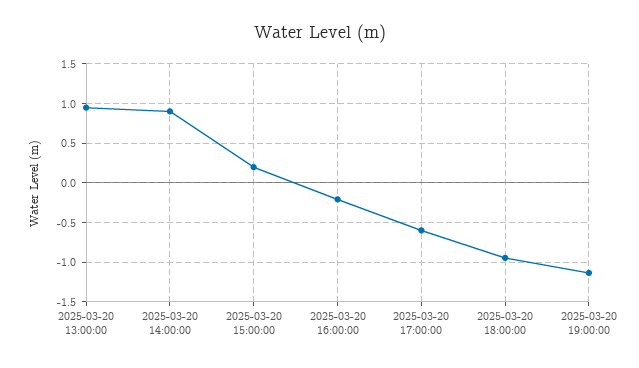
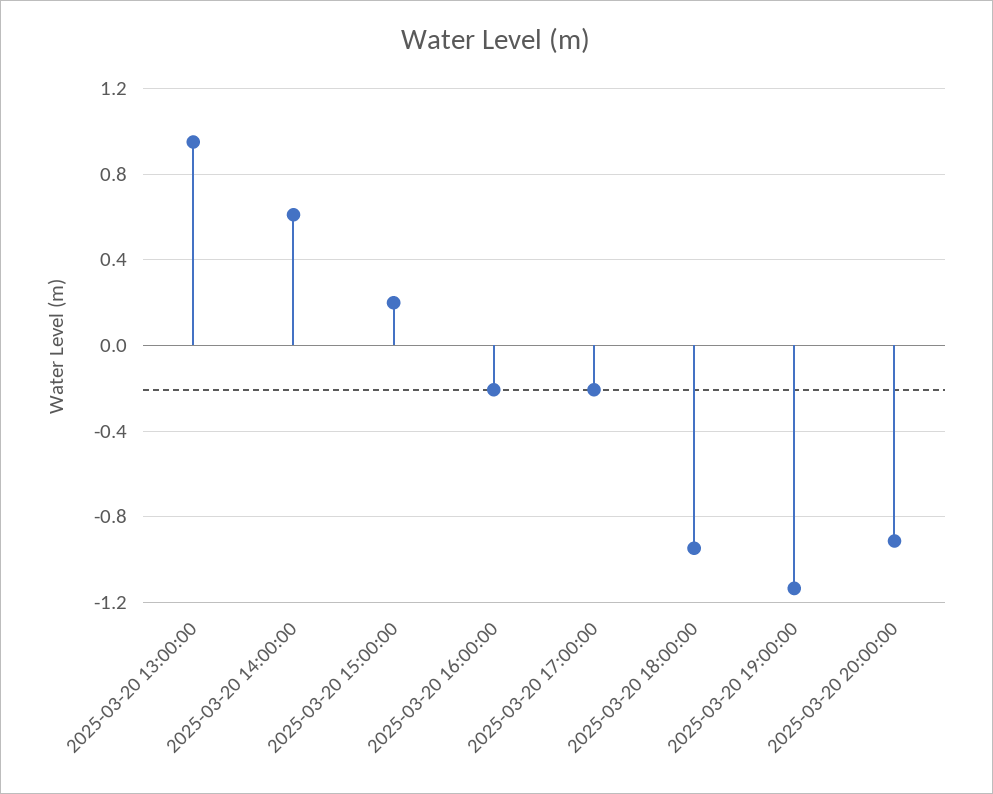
2025-03-20 14:00:00: 0.9 -> 0.6
2025-03-20 17:00:00: -0.6 -> -0.2
2025-03-20 20:00:00: none -> -0.9

